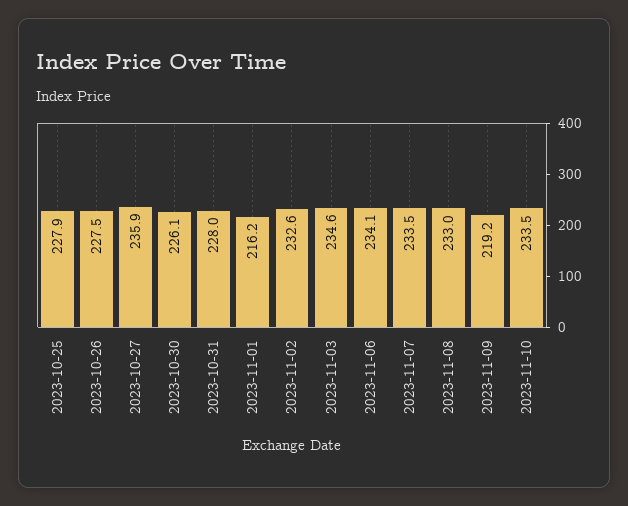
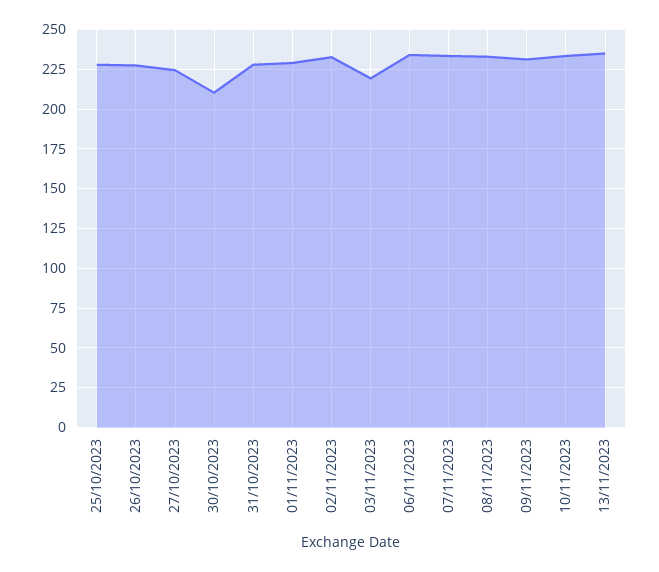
2023-10-27: 235.9 -> 225
2023-10-30: 226.1 -> 210
2023-11-01: 216.2 -> 230
2023-11-03: 234.6 -> 220
2023-11-09: 219.2 -> 230
13/11/2023: none -> 235

